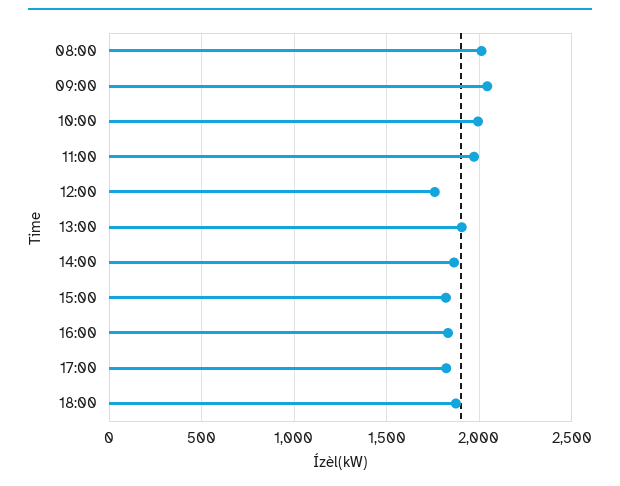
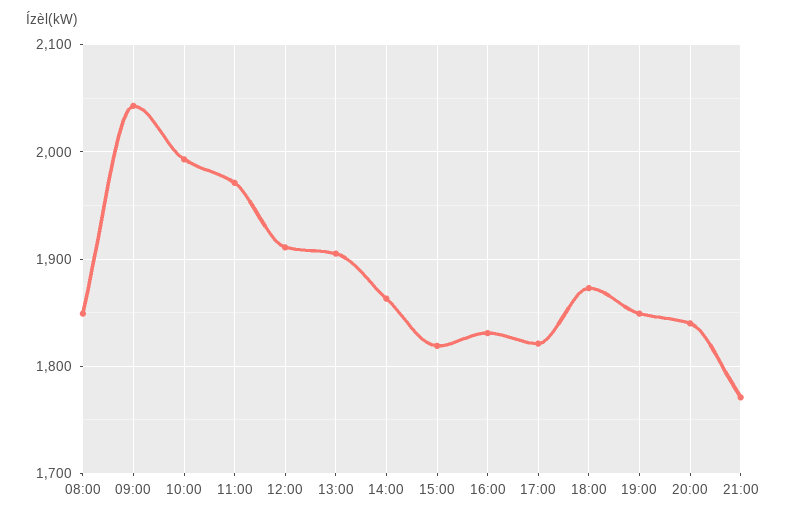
08:00: 2000 -> 1850
12:00: 1750 -> 1910
19:00: none -> 1850
20:00: none -> 1840
21:00: none -> 1770

